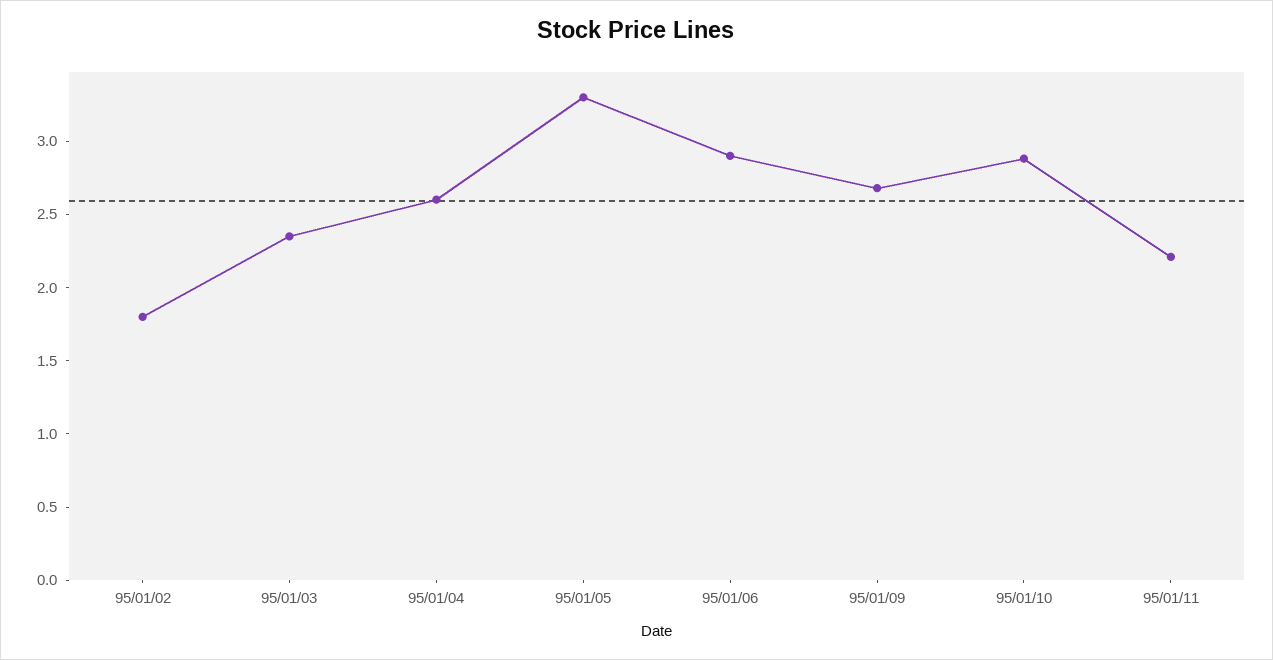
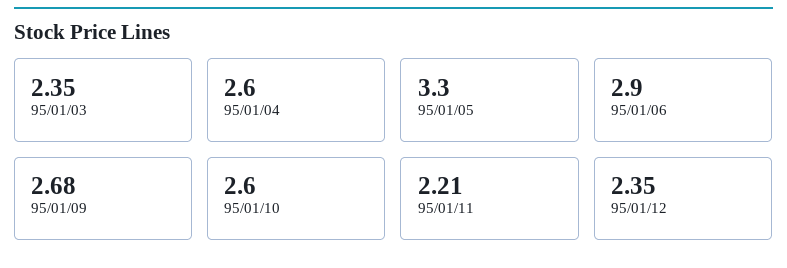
95/01/02: 1.8 -> none
95/01/10: 2.9 -> 2.6
95/01/12: none -> 2.35

